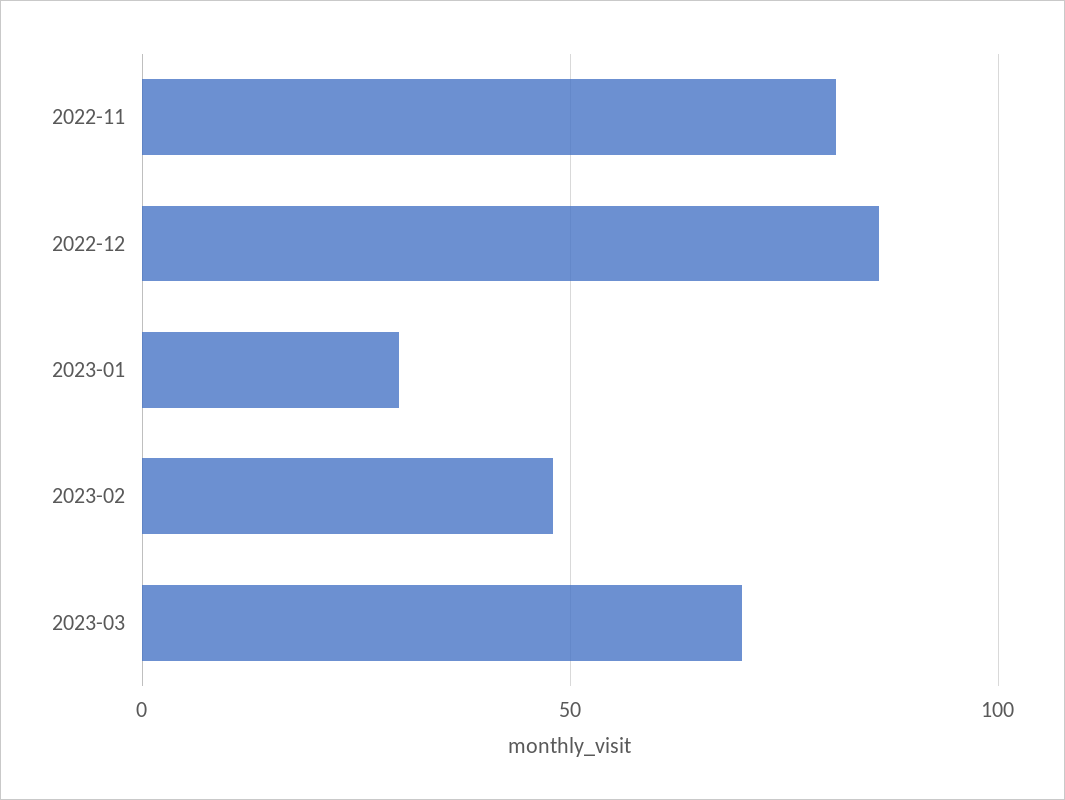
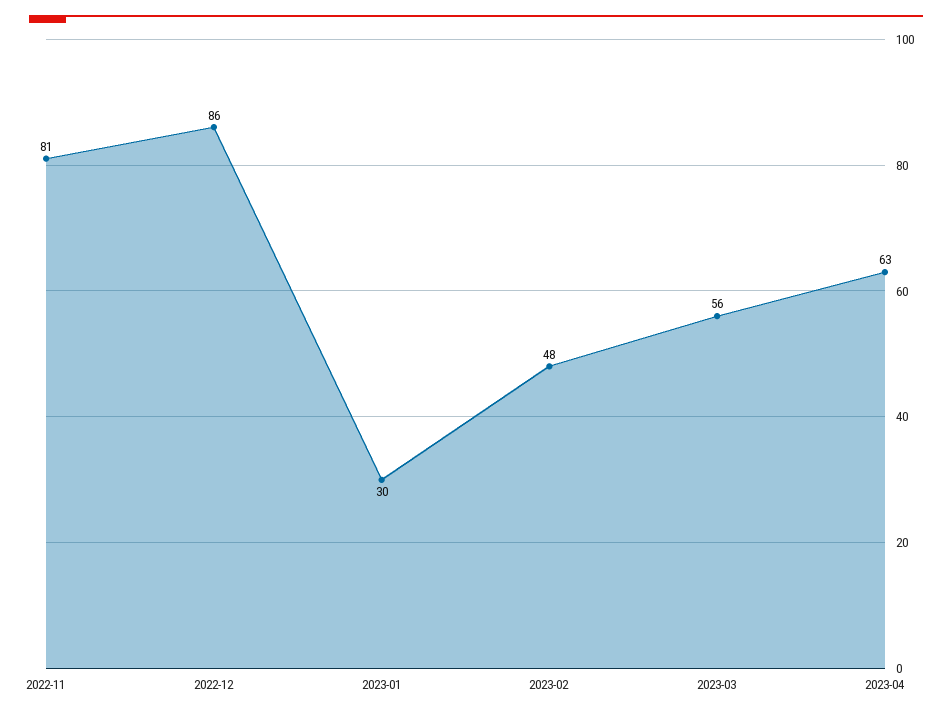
2023-03: 70 -> 56
2023-04: none -> 63

